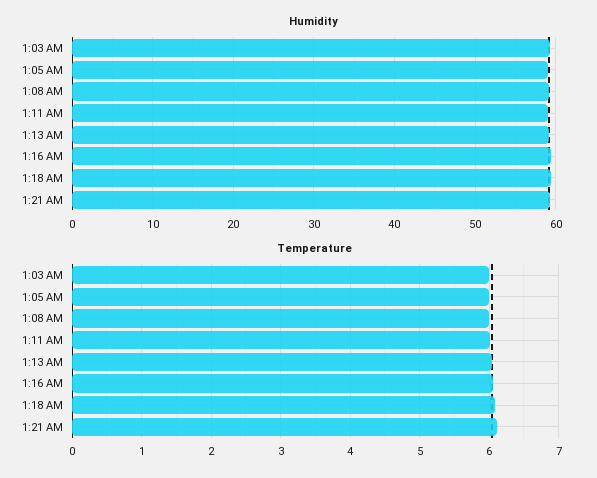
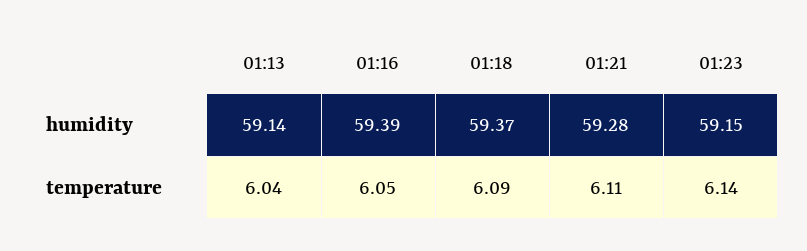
Humidity, 1:03 AM: 59 -> none
Humidity, 1:05 AM: 59 -> none
Humidity, 1:08 AM: 59 -> none
Humidity, 1:11 AM: 59 -> none
Temperature, 1:03 AM: 6 -> none
Temperature, 1:05 AM: 6 -> none
Temperature, 1:08 AM: 6 -> none
Temperature, 1:11 AM: 6 -> none
Humidity, 01:23: none -> 59.15
Temperature, 01:23: none -> 6.14

